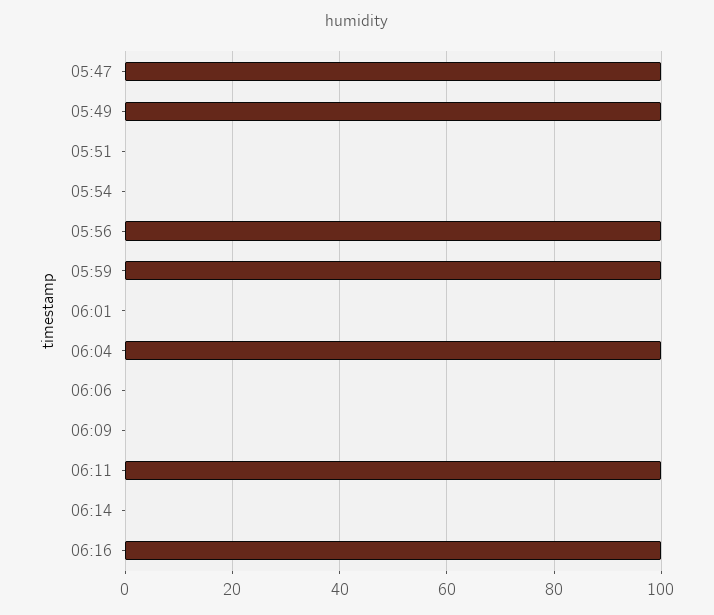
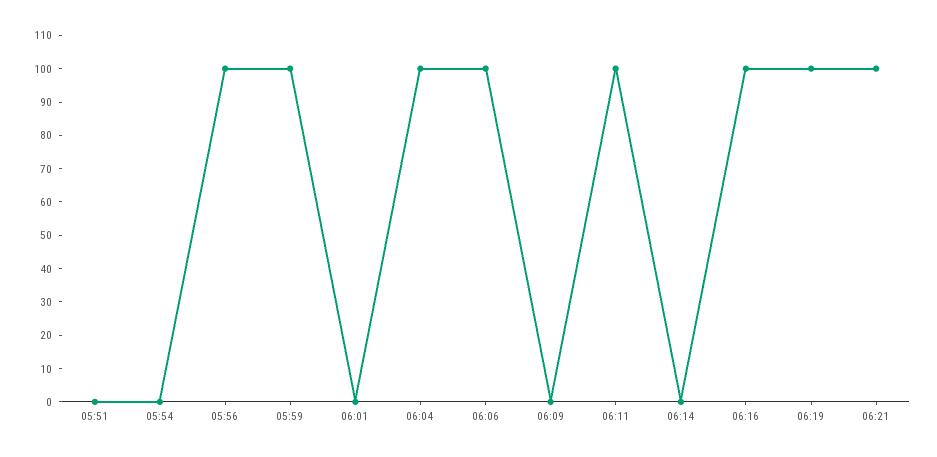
05:47: 100 -> none
05:49: 100 -> none
06:06: 0 -> 100
06:19: none -> 100
06:21: none -> 100

